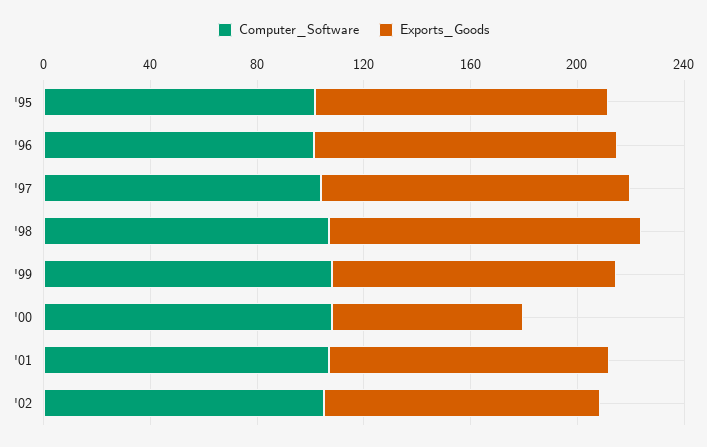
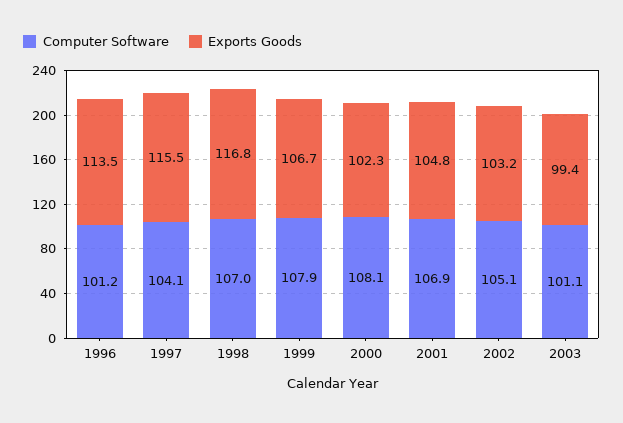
Computer_Software, '95: 100 -> none
Exports_Goods, '95: 110 -> none
Exports_Goods, '00: 70 -> 102.3
Computer_Software, 2003: none -> 101.1
Exports_Goods, 2003: none -> 99.4

